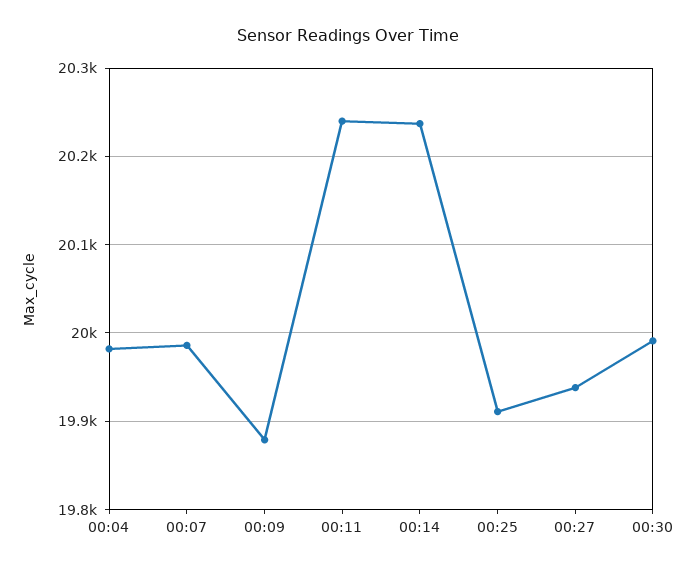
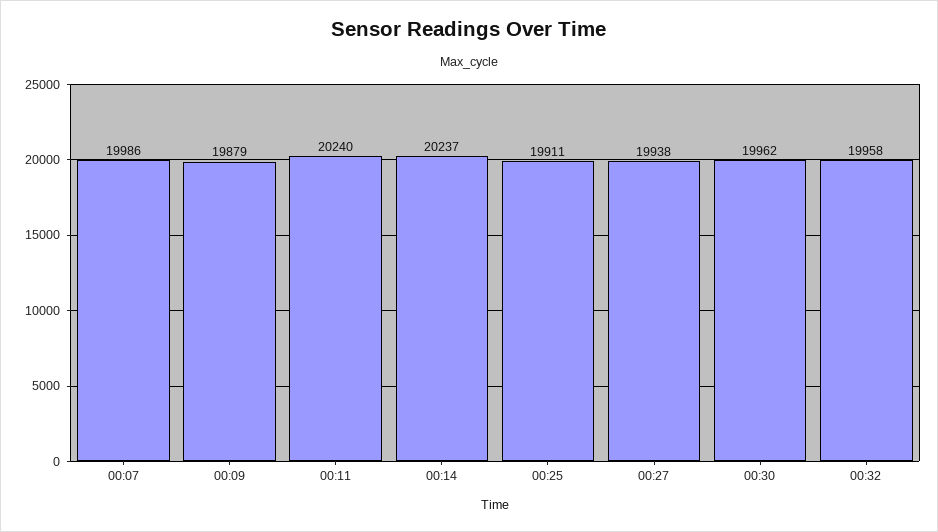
00:04: 19980 -> none
00:30: 19990 -> 19962
00:32: none -> 19958

